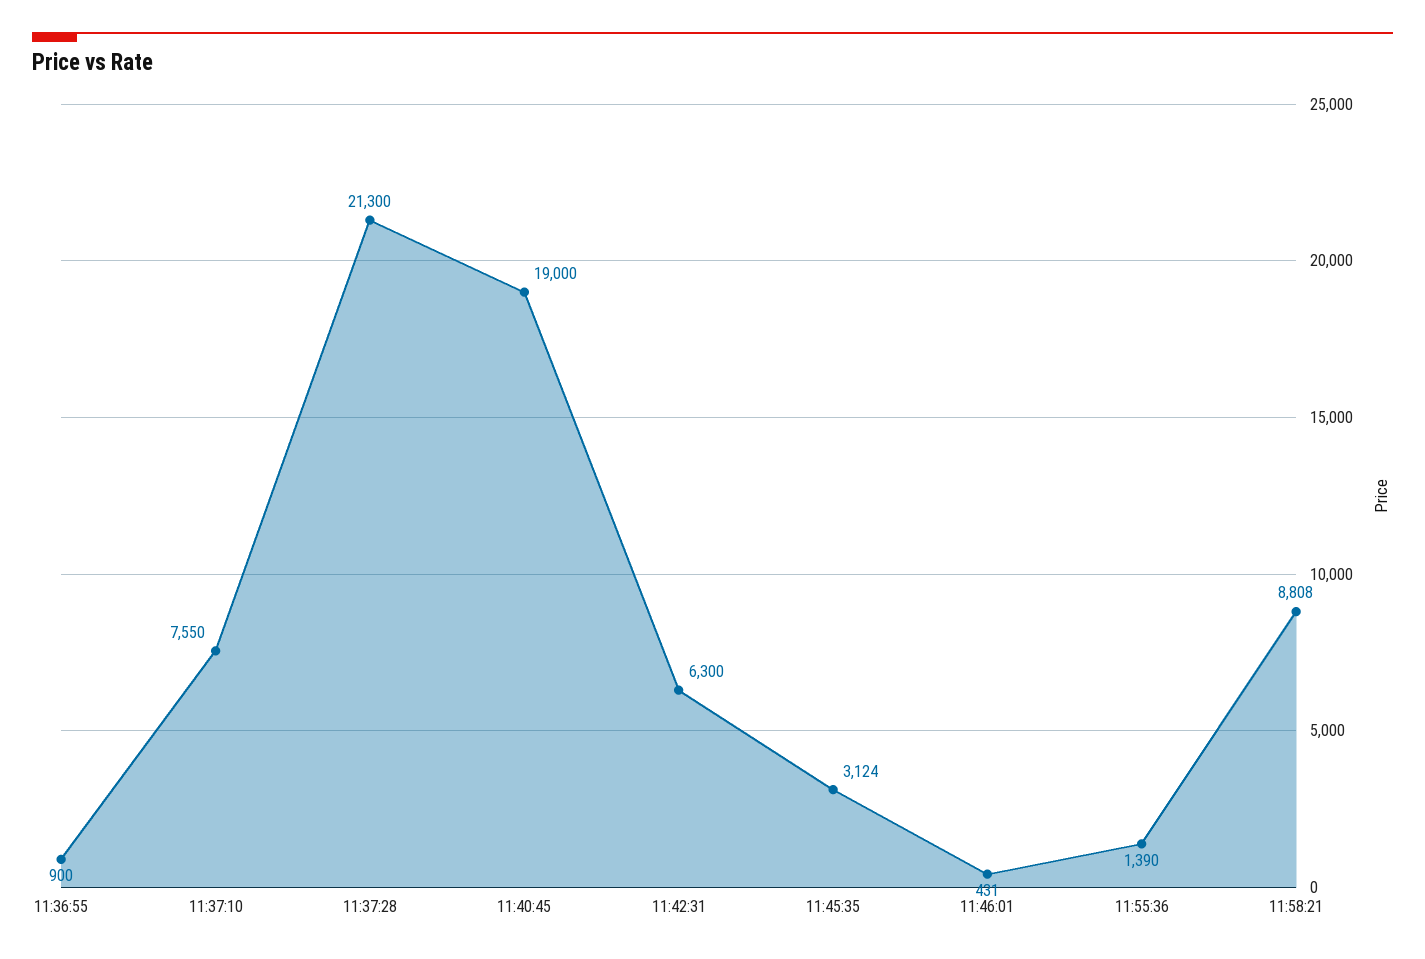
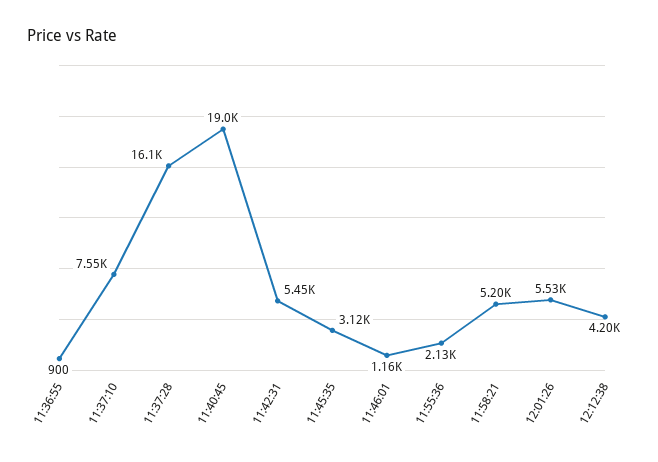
11:37:28: 21300 -> 16100
11:42:31: 6300 -> 5450
11:46:01: 431 -> 1160
11:55:36: 1390 -> 2130
11:58:21: 8808 -> 5200
12:01:26: none -> 5530
12:12:38: none -> 4200

